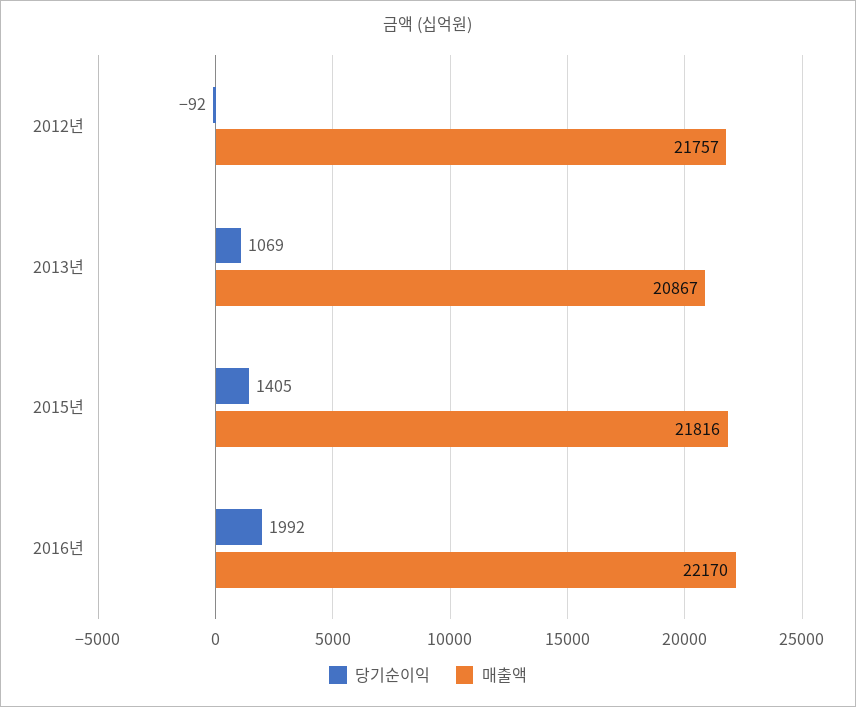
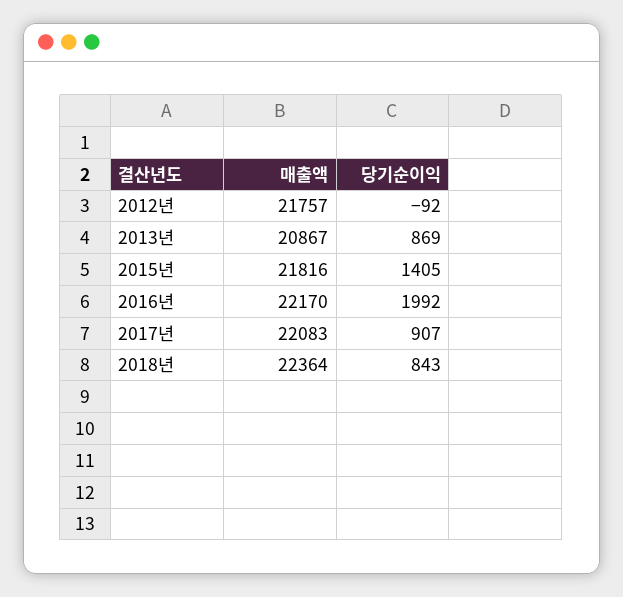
당기순이익, 2013년: 1069 -> 869
매출액, 2017년: none -> 22083
당기순이익, 2017년: none -> 907
매출액, 2018년: none -> 22364
당기순이익, 2018년: none -> 843

